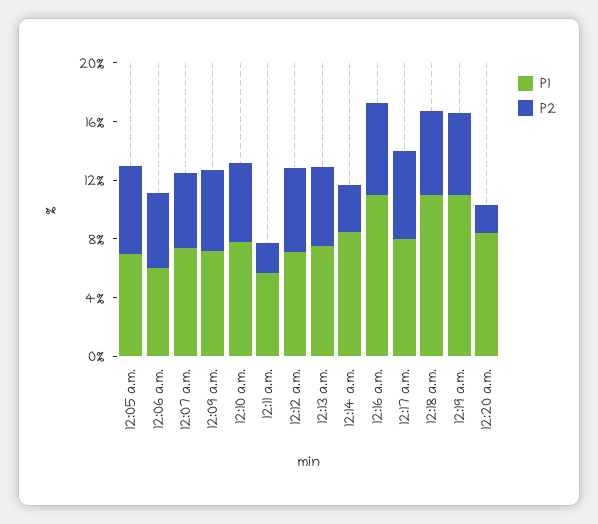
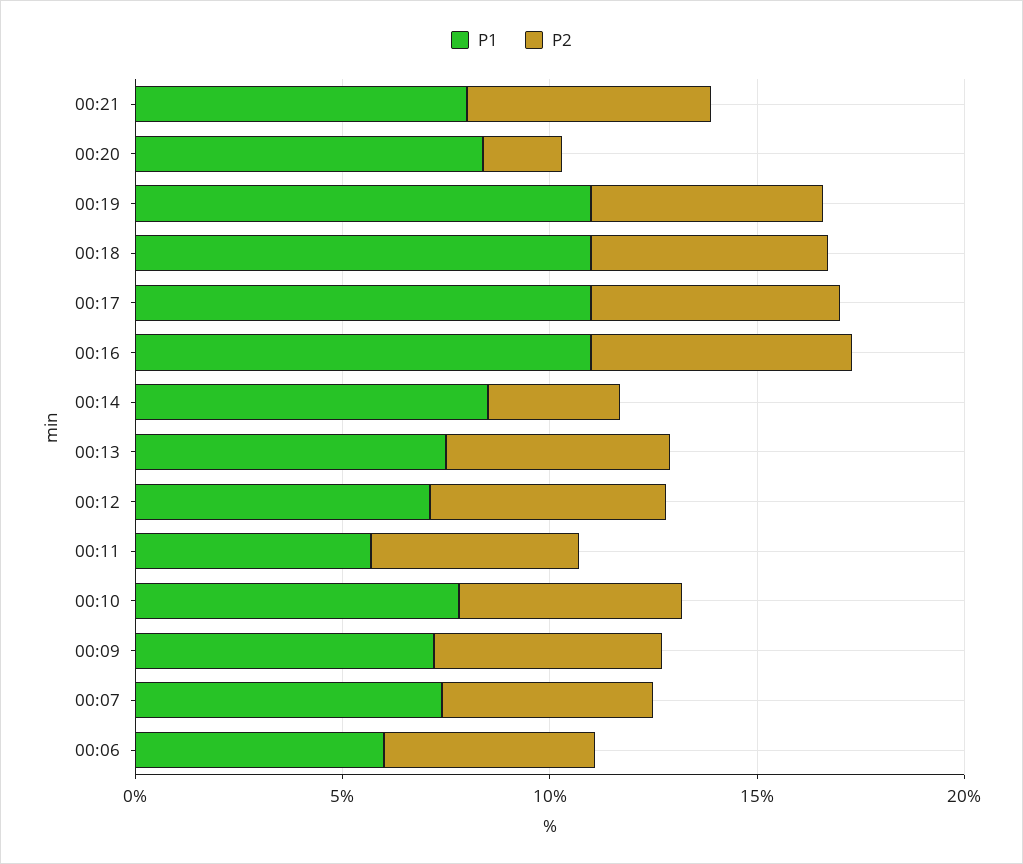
P1, 12:05 a.m.: 7 -> none
P2, 12:05 a.m.: 6 -> none
P2, 12:11 a.m.: 2 -> 5
P1, 12:17 a.m.: 8 -> 11
P1, 00:21: none -> 8
P2, 00:21: none -> 6

